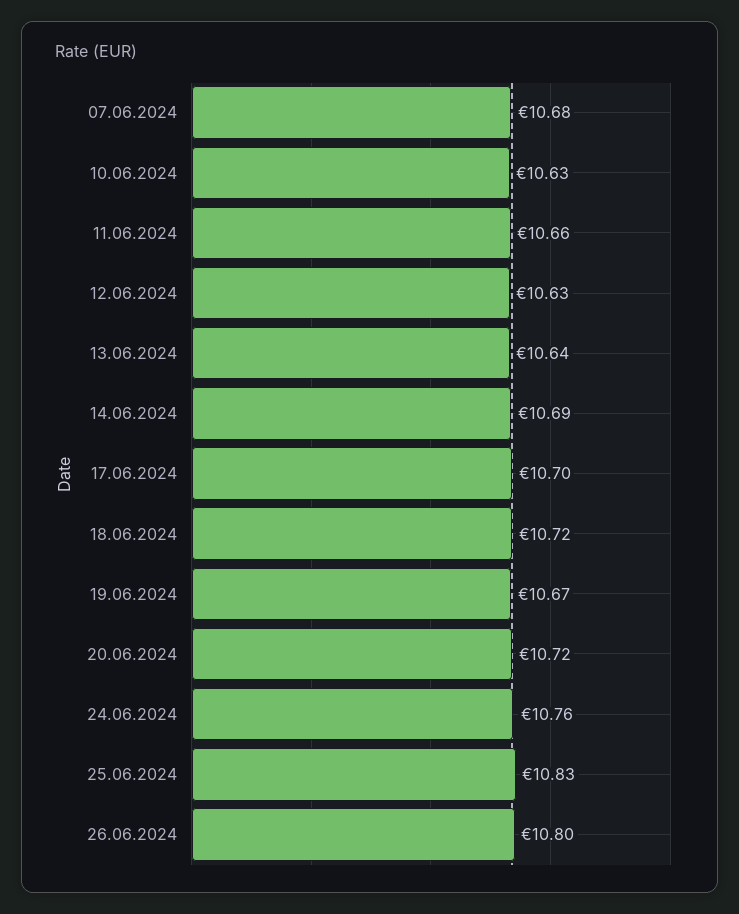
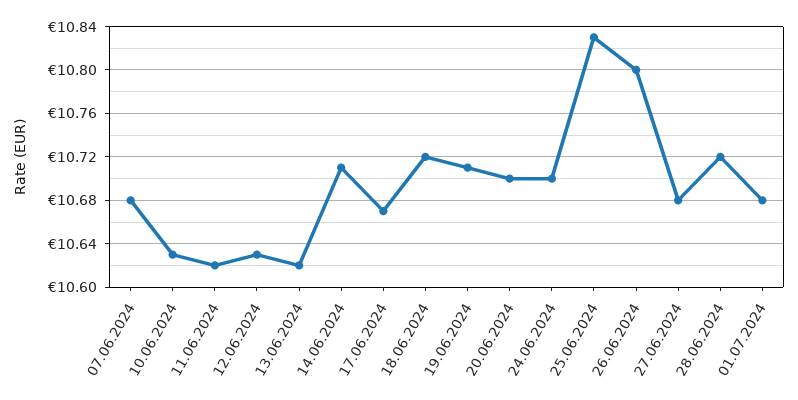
11.06.2024: 10.66 -> 10.62
13.06.2024: 10.64 -> 10.62
14.06.2024: 10.69 -> 10.71
17.06.2024: 10.7 -> 10.67
19.06.2024: 10.67 -> 10.71
20.06.2024: 10.72 -> 10.7
24.06.2024: 10.76 -> 10.7
27.06.2024: none -> 10.68
28.06.2024: none -> 10.72
01.07.2024: none -> 10.68

